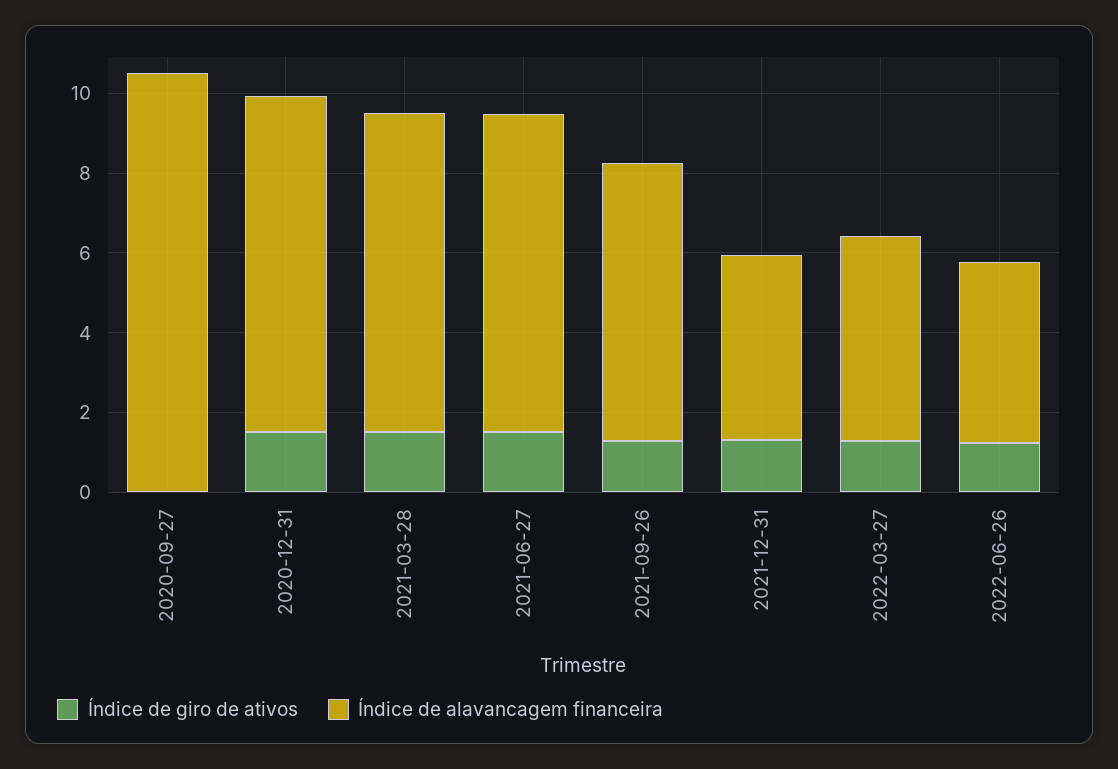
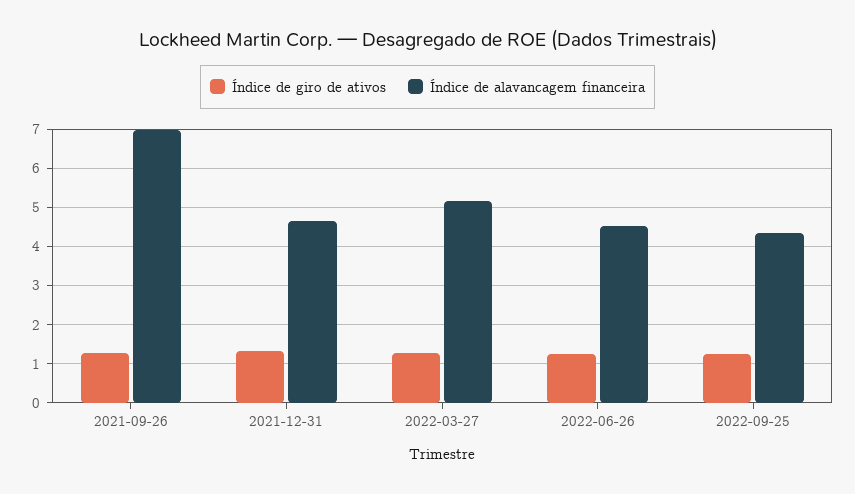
Índice de giro de ativos, 2020-09-27: 0 -> none
Índice de alavancagem financeira, 2020-09-27: 10.5 -> none
Índice de giro de ativos, 2020-12-31: 1.5 -> none
Índice de alavancagem financeira, 2020-12-31: 8.5 -> none
Índice de giro de ativos, 2021-03-28: 1.5 -> none
Índice de alavancagem financeira, 2021-03-28: 8 -> none
Índice de giro de ativos, 2021-06-27: 1.5 -> none
Índice de alavancagem financeira, 2021-06-27: 8 -> none
Índice de giro de ativos, 2022-09-25: none -> 1.2
Índice de alavancagem financeira, 2022-09-25: none -> 4.4

